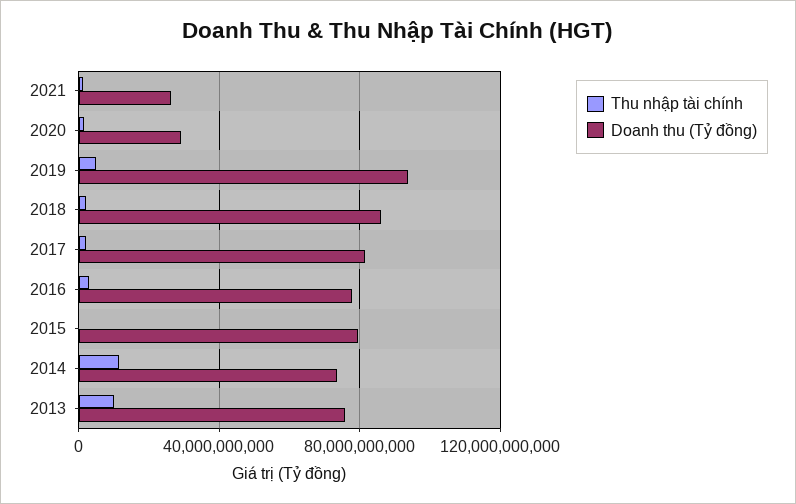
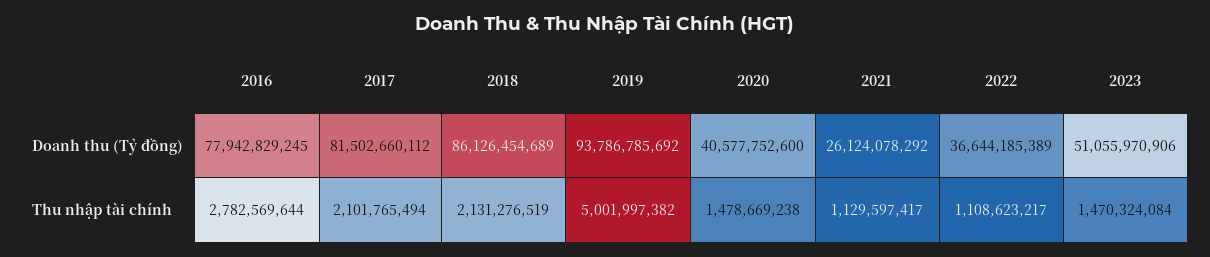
Doanh thu (Tỷ đồng), 2020: 30000000000 -> 40577752600
Thu nhập tài chính, 2015: 0 -> none
Doanh thu (Tỷ đồng), 2015: 80000000000 -> none
Thu nhập tài chính, 2014: 10000000000 -> none
Doanh thu (Tỷ đồng), 2014: 75000000000 -> none
Thu nhập tài chính, 2013: 10000000000 -> none
Doanh thu (Tỷ đồng), 2013: 75000000000 -> none
Doanh thu (Tỷ đồng), 2022: none -> 36644185389
Doanh thu (Tỷ đồng), 2023: none -> 51055970906
Thu nhập tài chính, 2022: none -> 1108623217
Thu nhập tài chính, 2023: none -> 1470324084

